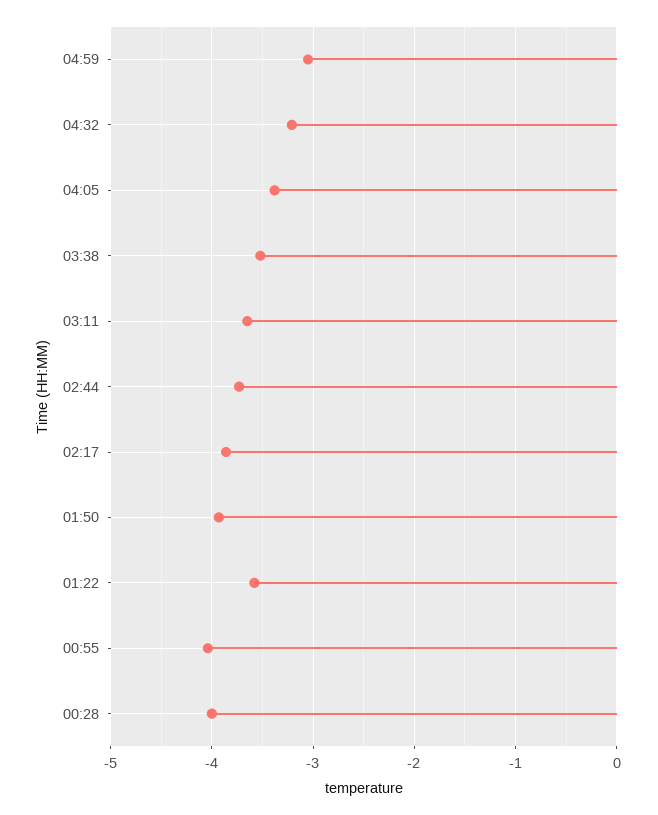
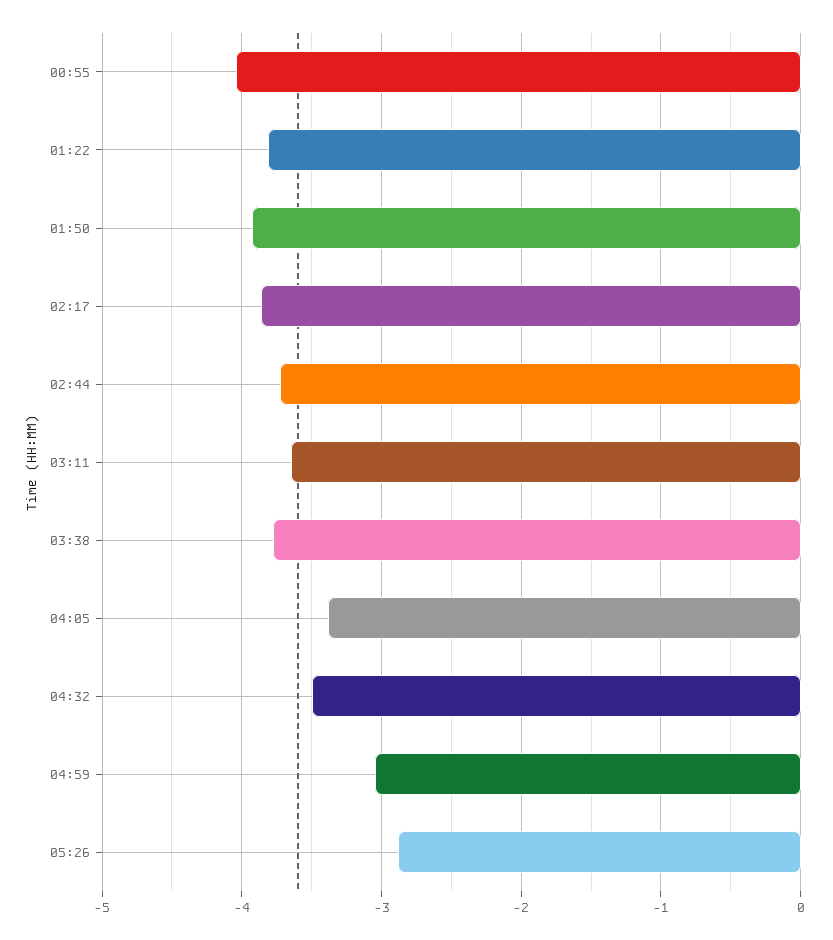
04:32: -3.2 -> -3.5
03:38: -3.5 -> -3.8
01:22: -3.6 -> -3.8
00:28: -4 -> none
05:26: none -> -2.9

